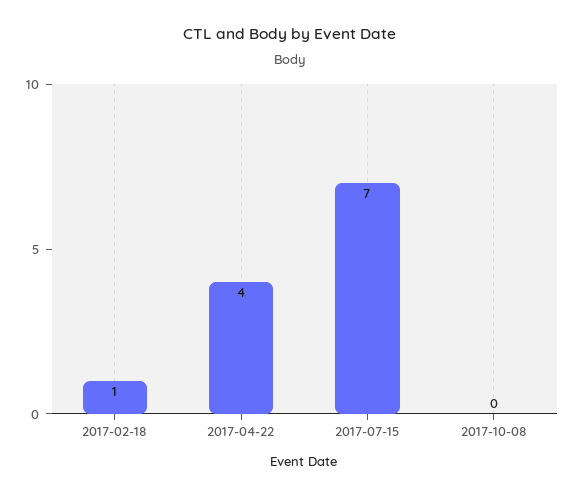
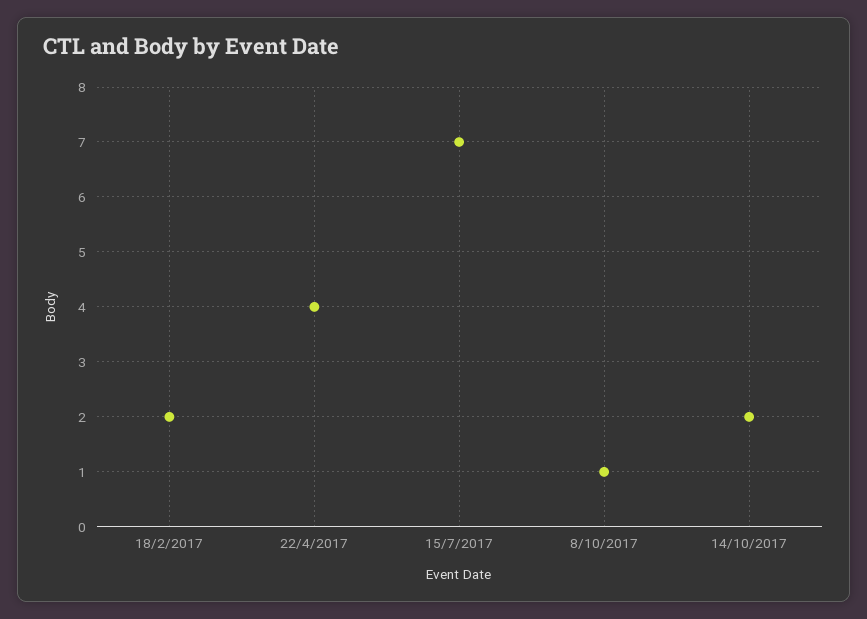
2017-02-18: 1 -> 2
2017-10-08: 0 -> 1
14/10/2017: none -> 2

